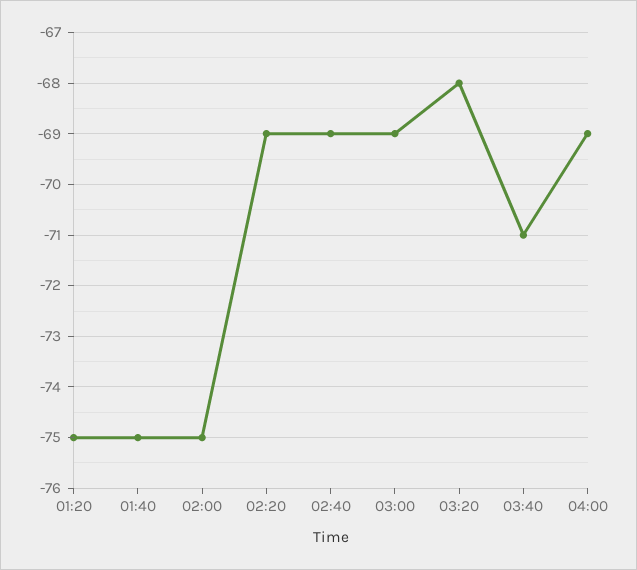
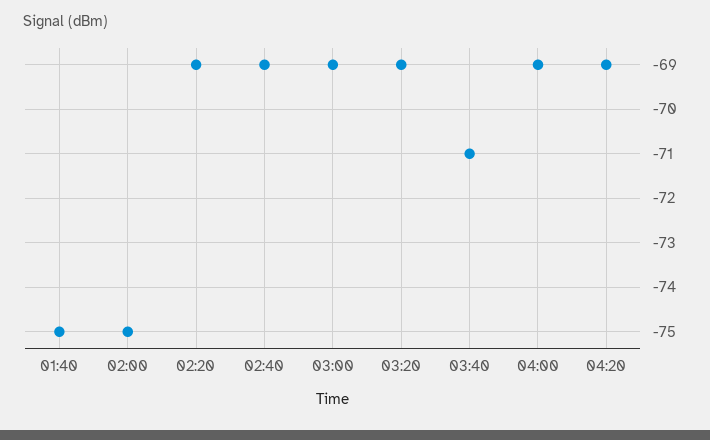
01:20: -75 -> none
03:20: -68 -> -69
04:20: none -> -69

